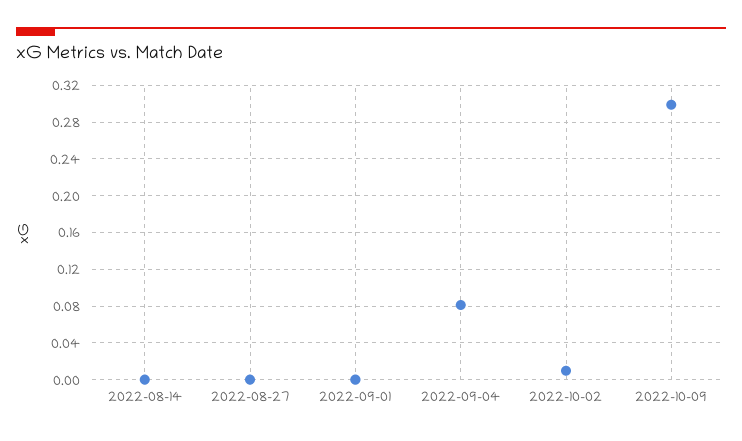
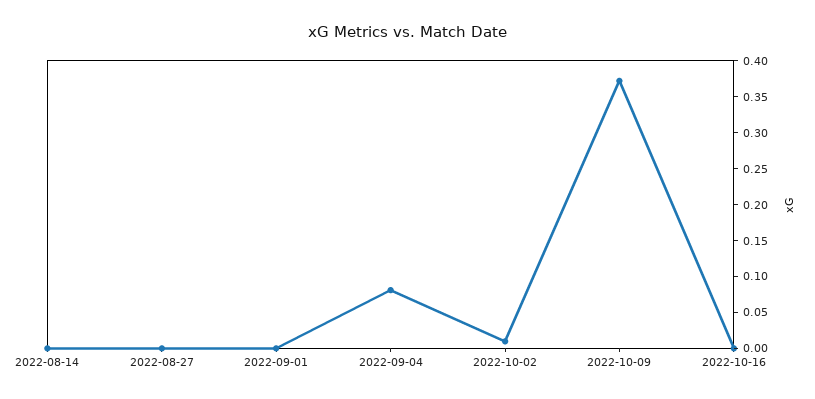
2022-10-09: 0.3 -> 0.375
2022-10-16: none -> 0

